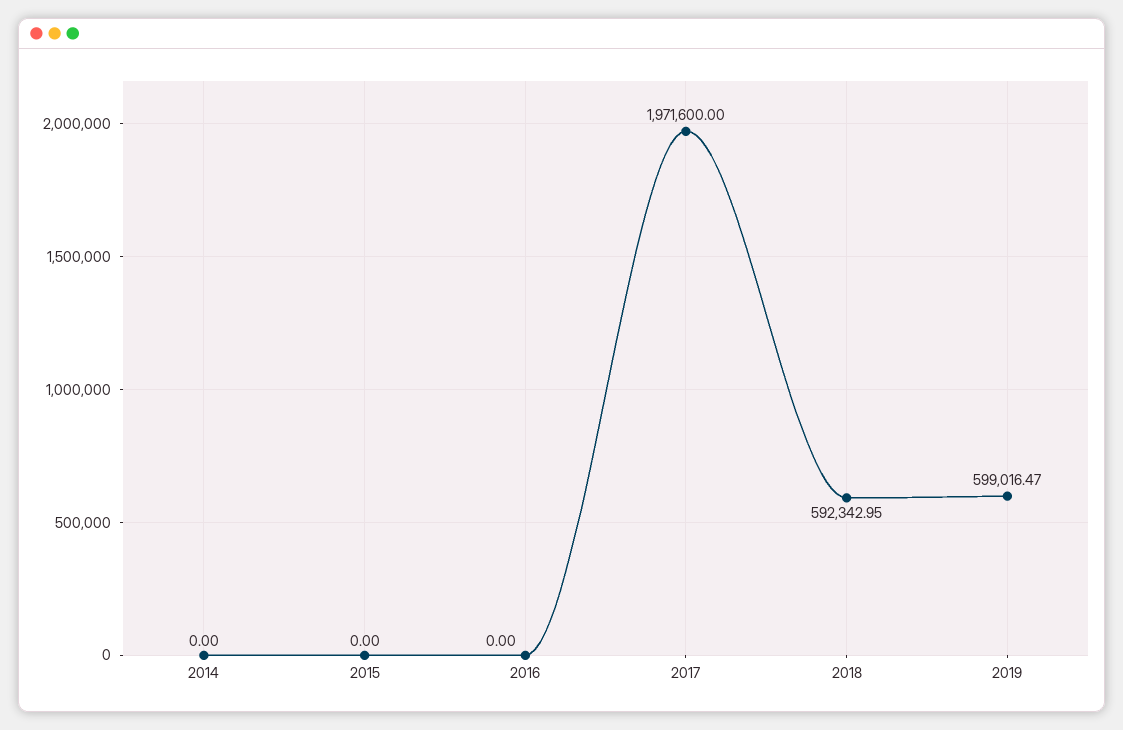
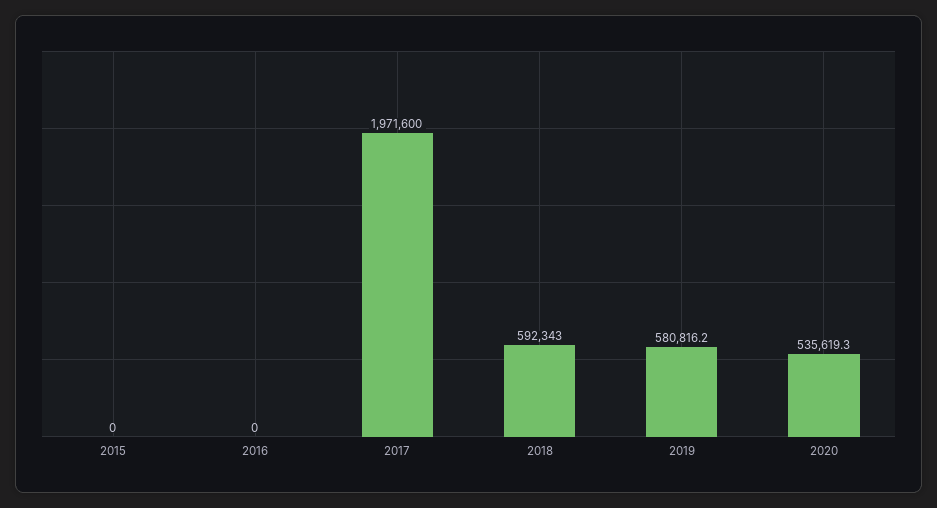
2014: 0 -> none
2019: 599016.47 -> 580816.2
2020: none -> 535619.3

